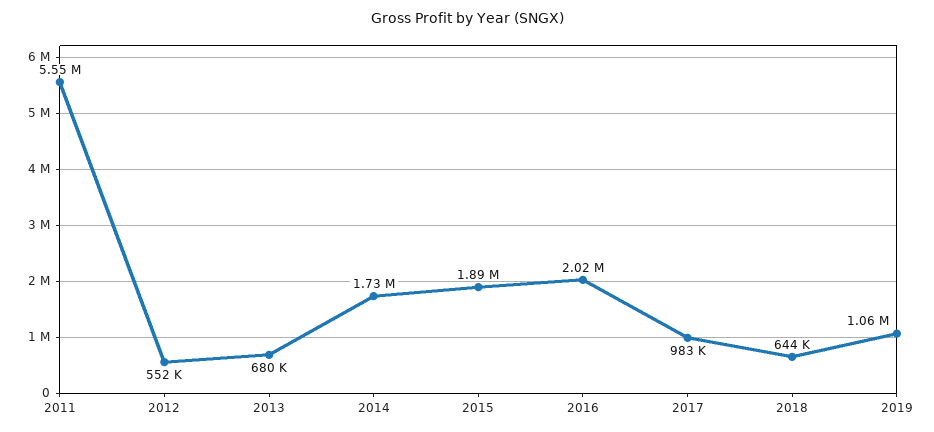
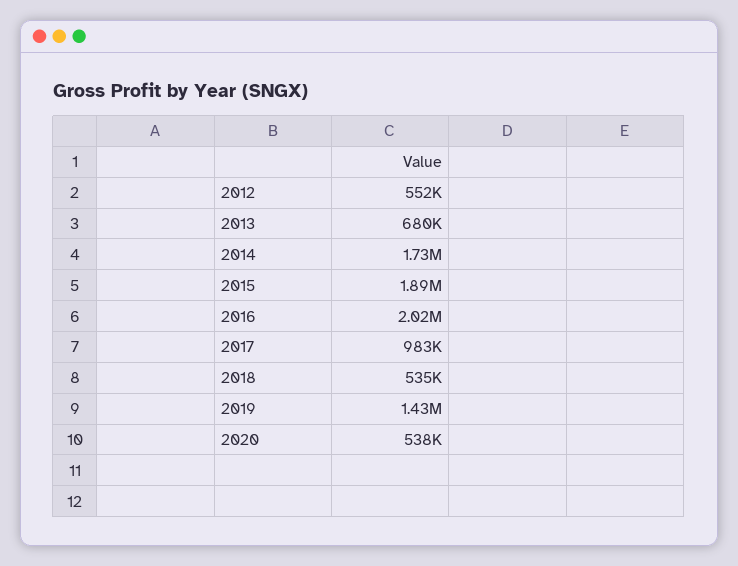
2011: 5550000 -> none
2018: 644000 -> 535000
2019: 1060000 -> 1430000
2020: none -> 538000

